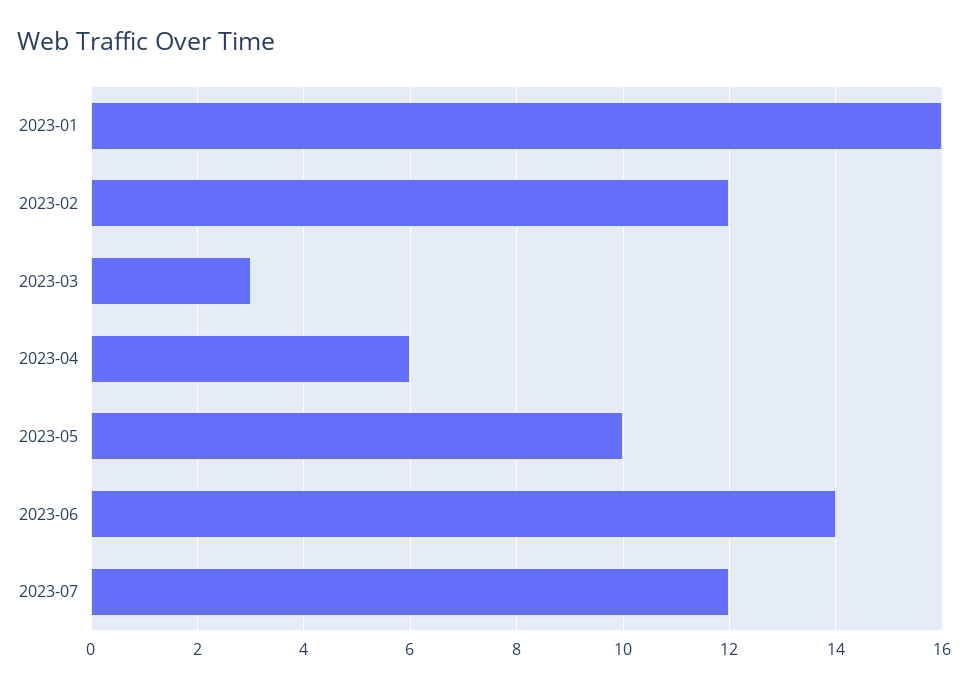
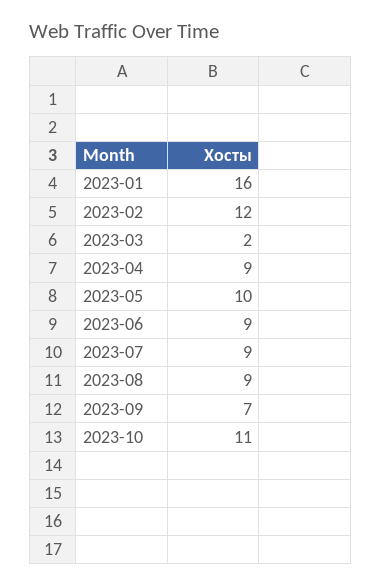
2023-03: 3 -> 2
2023-04: 6 -> 9
2023-06: 14 -> 9
2023-07: 12 -> 9
2023-08: none -> 9
2023-09: none -> 7
2023-10: none -> 11

